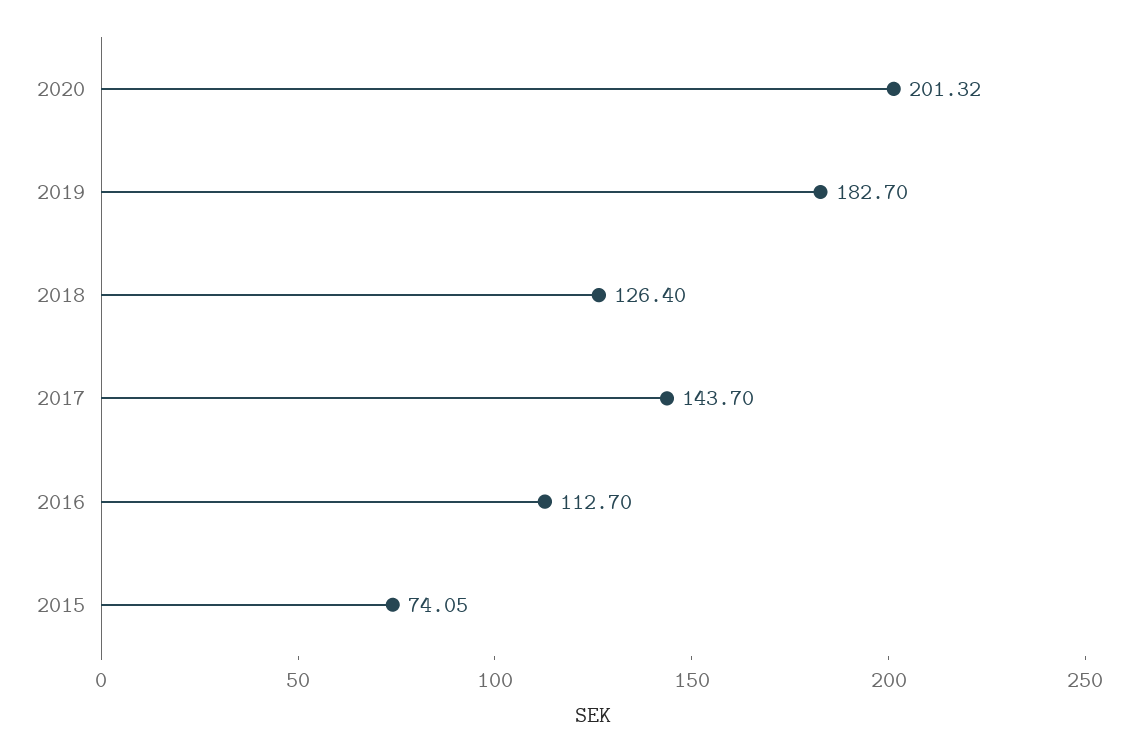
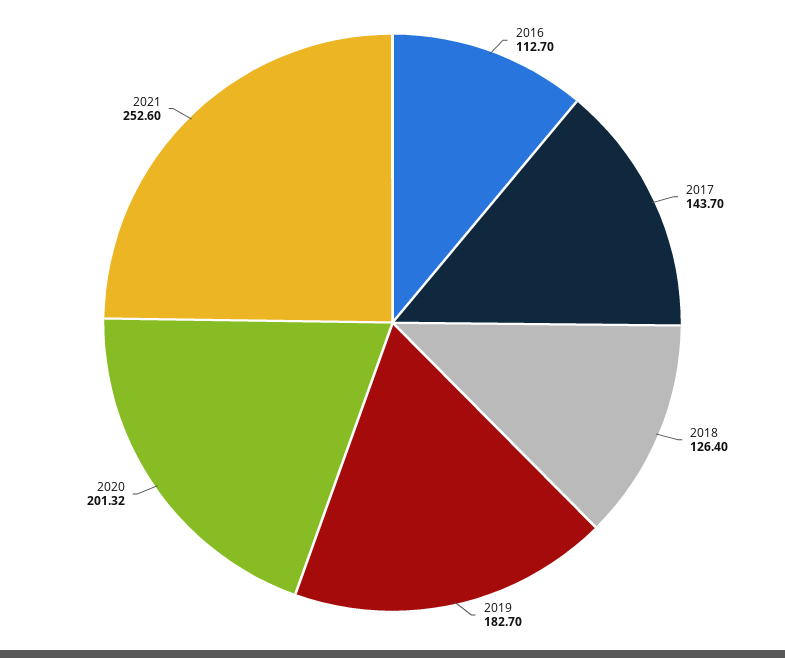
2015: 74.05 -> none
2021: none -> 252.6

